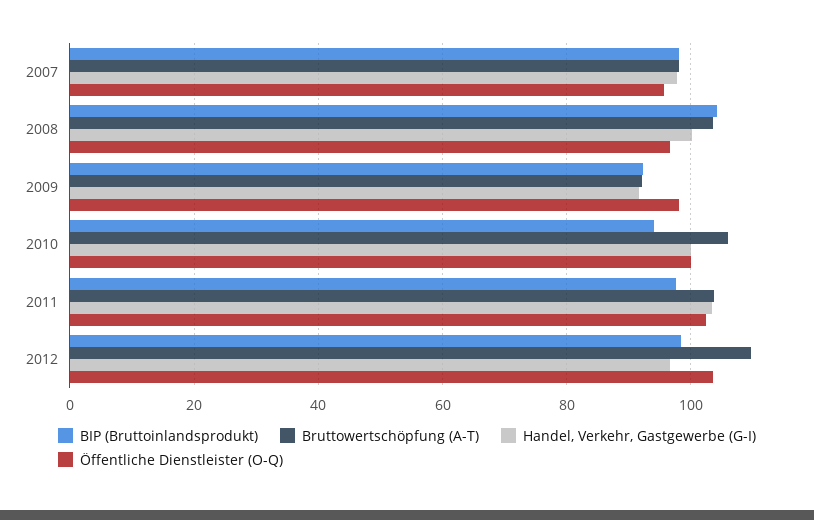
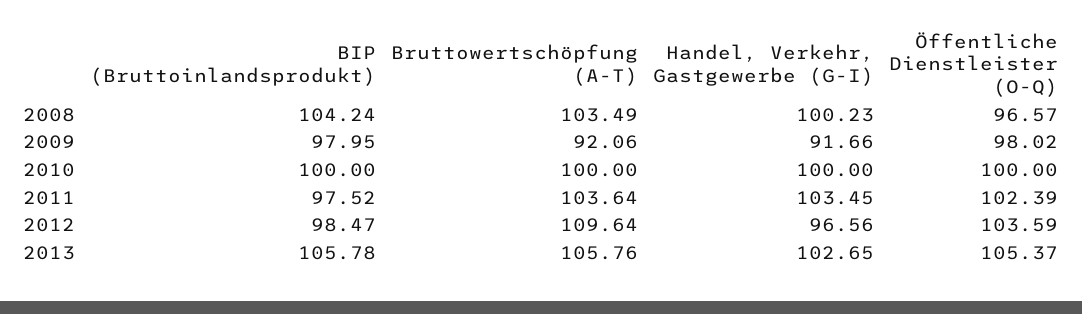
BIP (Bruttoinlandsprodukt), 2007: 98 -> none
Bruttowertschöpfung (A-T), 2007: 98 -> none
Handel, Verkehr, Gastgewerbe (G-I), 2007: 98 -> none
Öffentliche Dienstleister (O-Q), 2007: 96 -> none
BIP (Bruttoinlandsprodukt), 2009: 92 -> 97.95
BIP (Bruttoinlandsprodukt), 2010: 94 -> 100
Bruttowertschöpfung (A-T), 2010: 106 -> 100
BIP (Bruttoinlandsprodukt), 2013: none -> 105.78
Bruttowertschöpfung (A-T), 2013: none -> 105.76
Handel, Verkehr, Gastgewerbe (G-I), 2013: none -> 102.65
Öffentliche Dienstleister (O-Q), 2013: none -> 105.37

